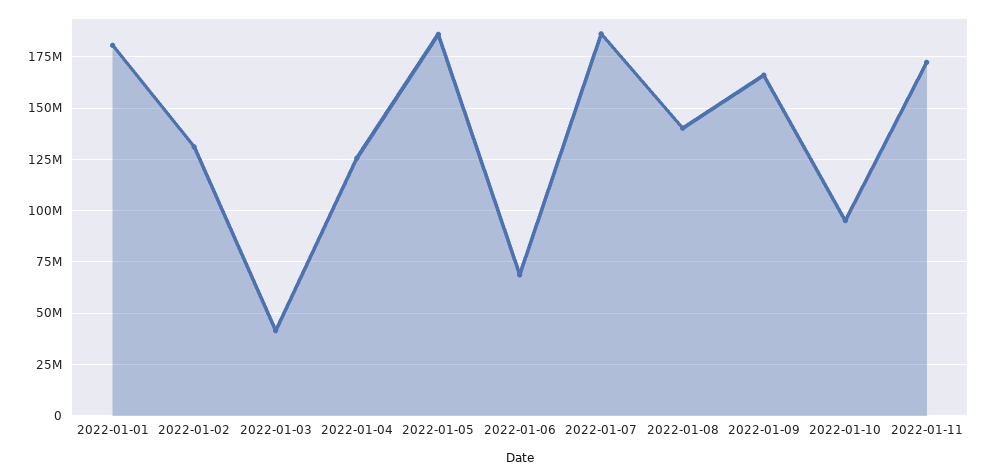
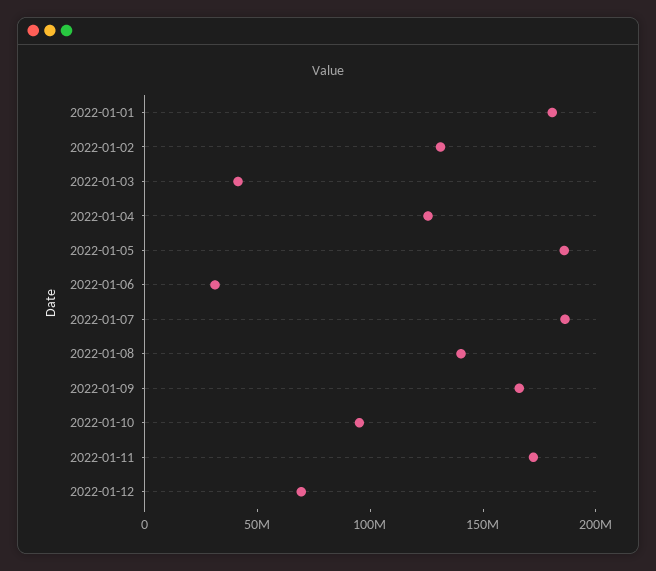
2022-01-06: 70000000 -> 30000000
2022-01-12: none -> 70000000

